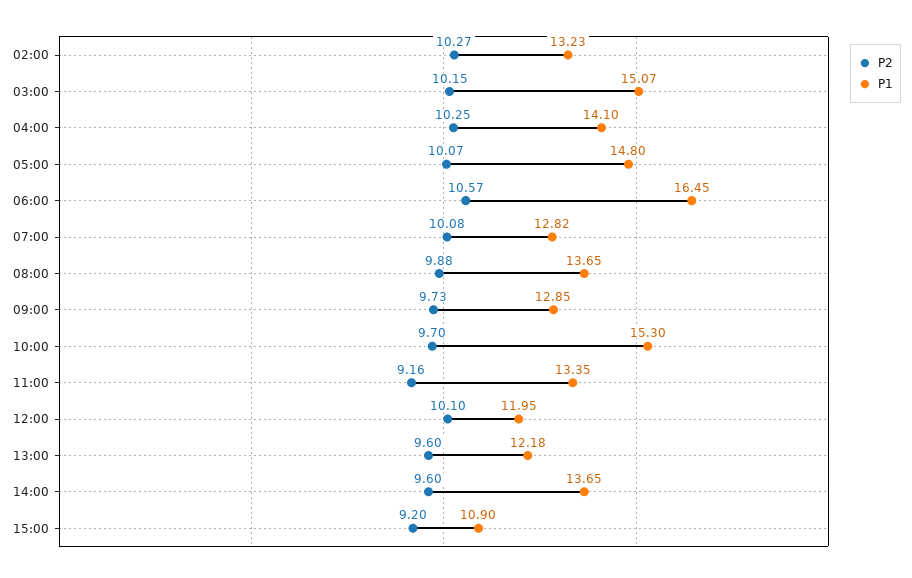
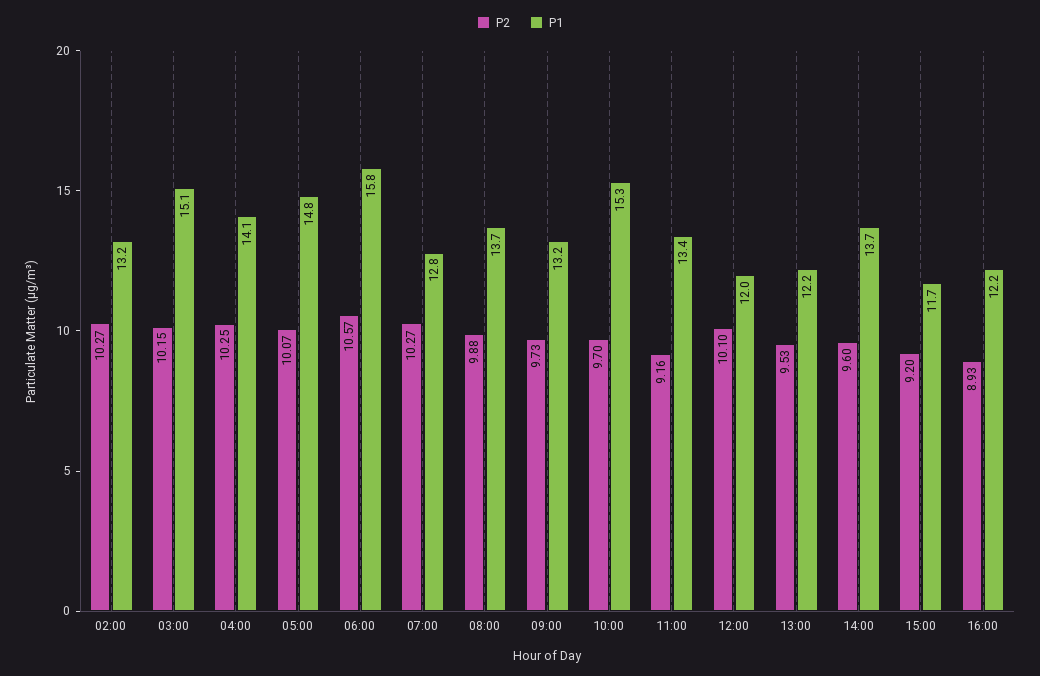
P1, 06:00: 16.45 -> 15.8
P2, 07:00: 10.08 -> 10.27
P1, 09:00: 12.85 -> 13.2
P2, 13:00: 9.6 -> 9.53
P1, 15:00: 10.9 -> 11.7
P2, 16:00: none -> 8.93
P1, 16:00: none -> 12.2

